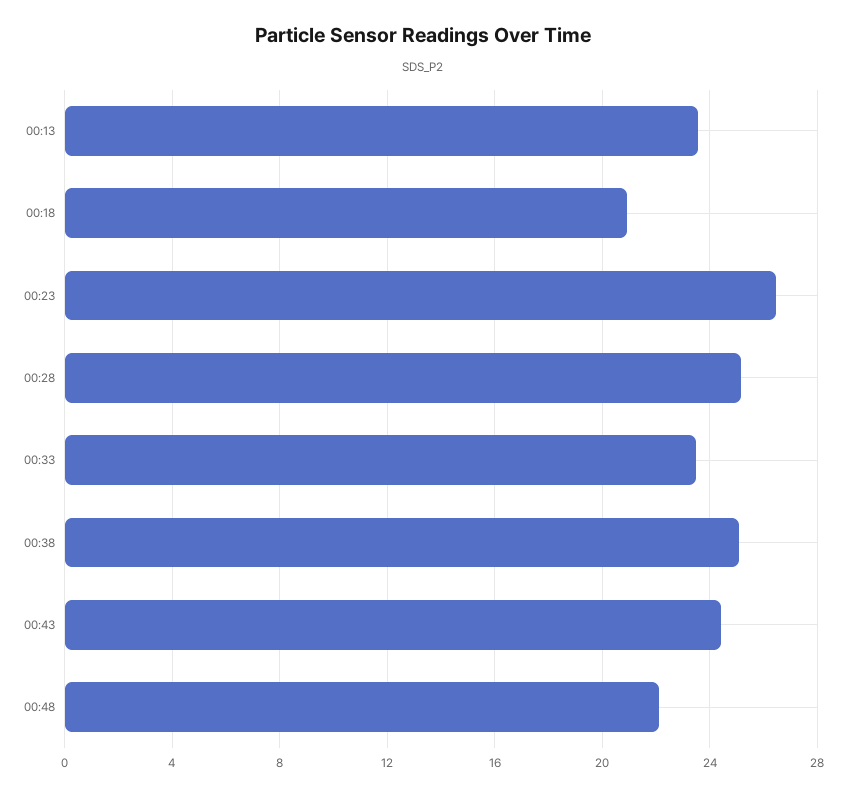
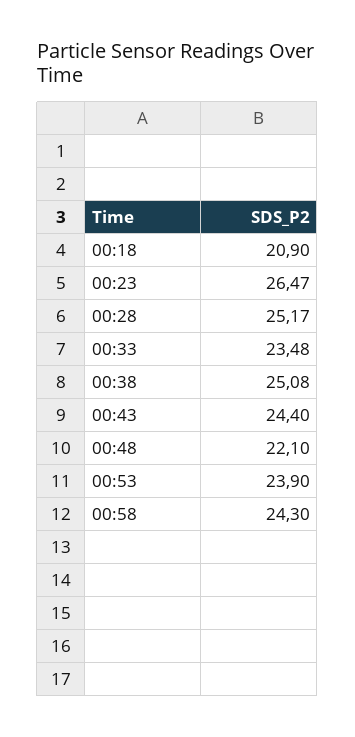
00:13: 23.5 -> none
00:53: none -> 23.9
00:58: none -> 24.3

